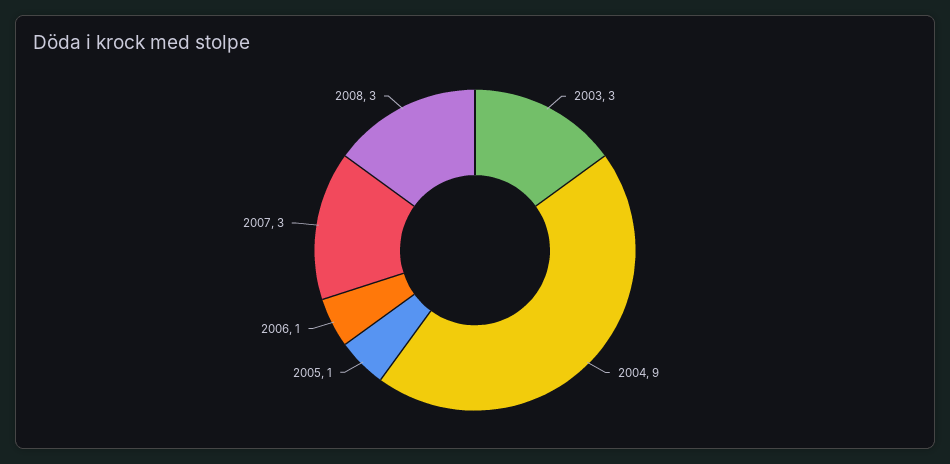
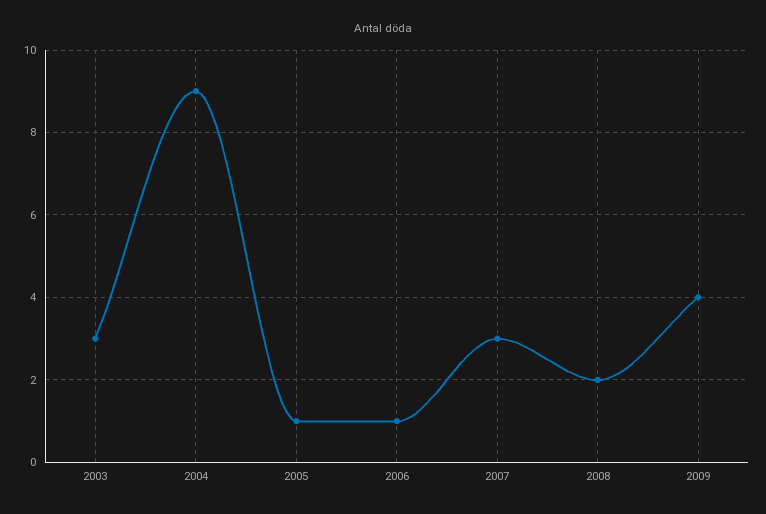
2008: 3 -> 2
2009: none -> 4

